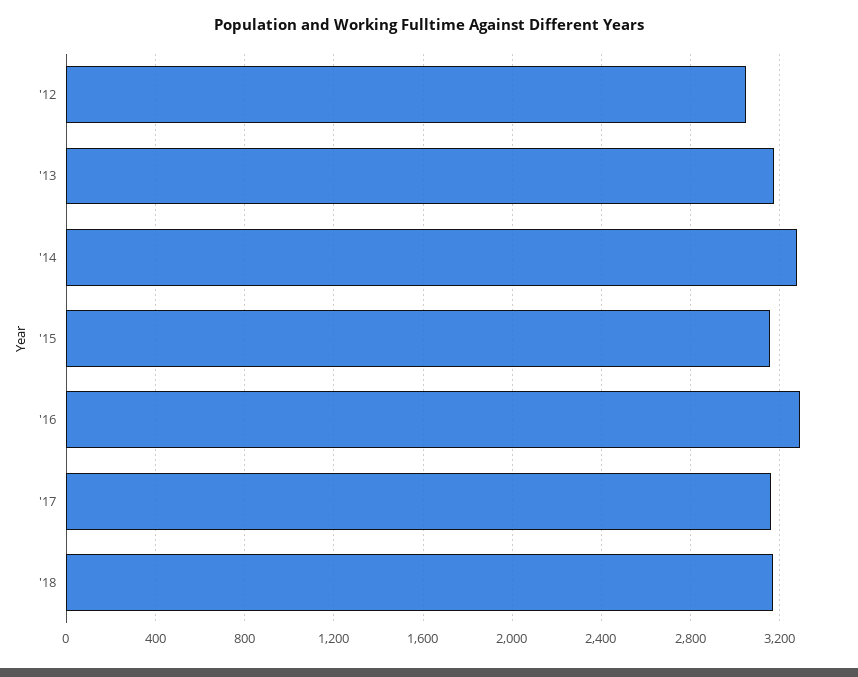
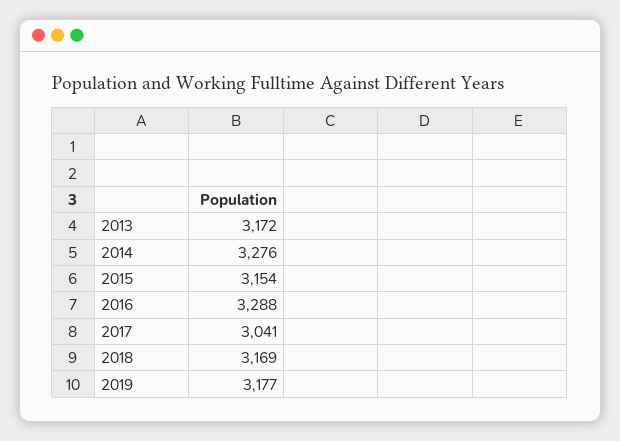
'12: 3050 -> none
'17: 3150 -> 3041
2019: none -> 3177

